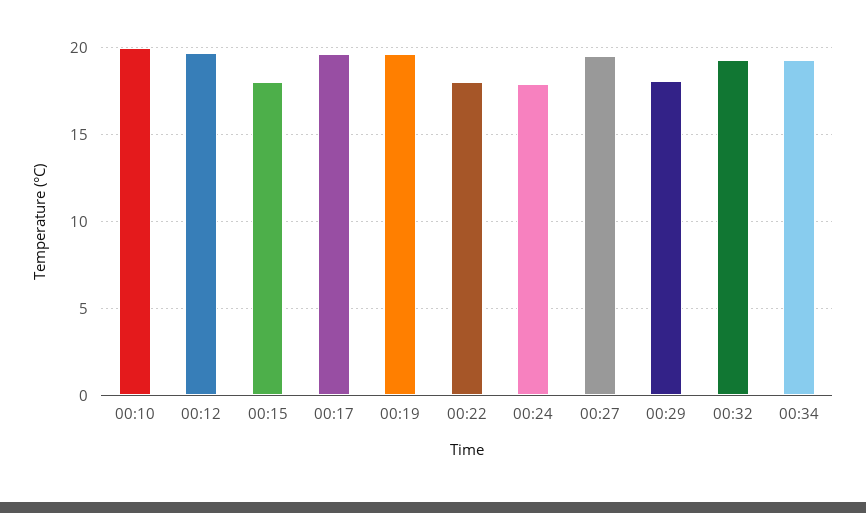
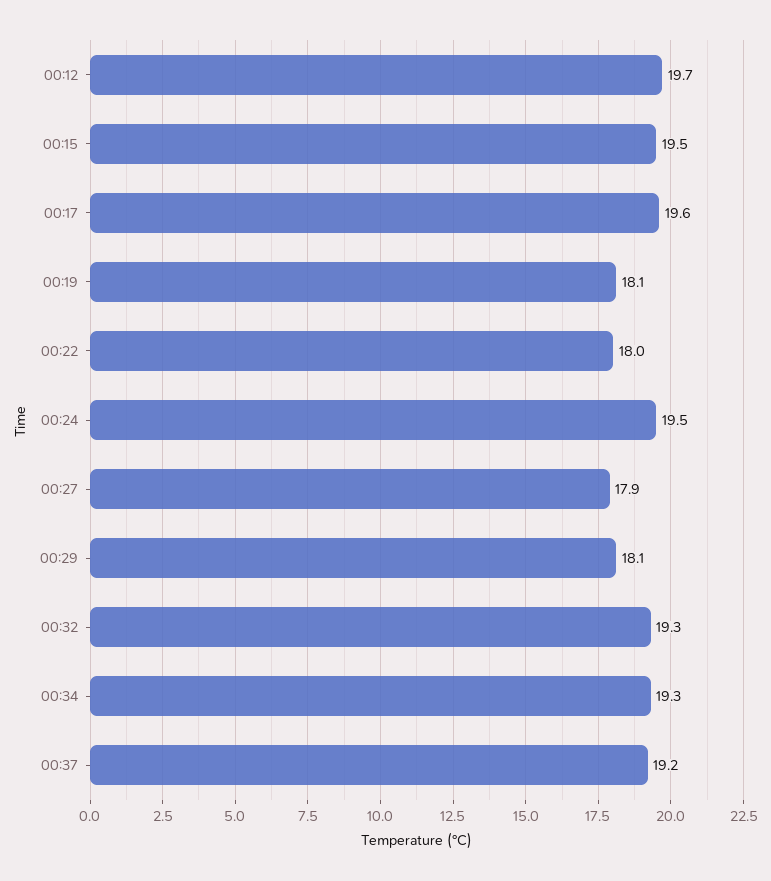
00:10: 20 -> none
00:15: 18 -> 19.5
00:19: 19.5 -> 18.1
00:24: 18 -> 19.5
00:27: 19.5 -> 17.9
00:37: none -> 19.2

